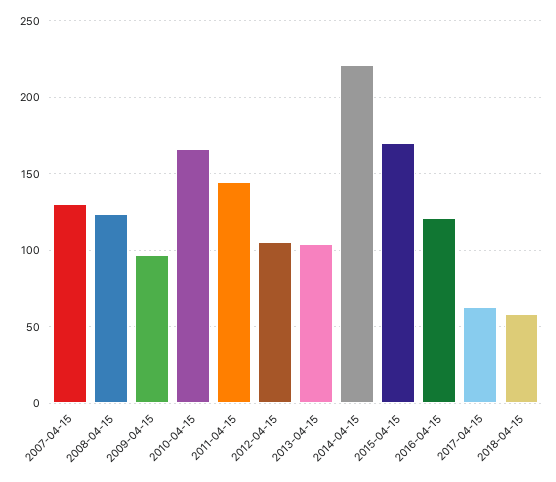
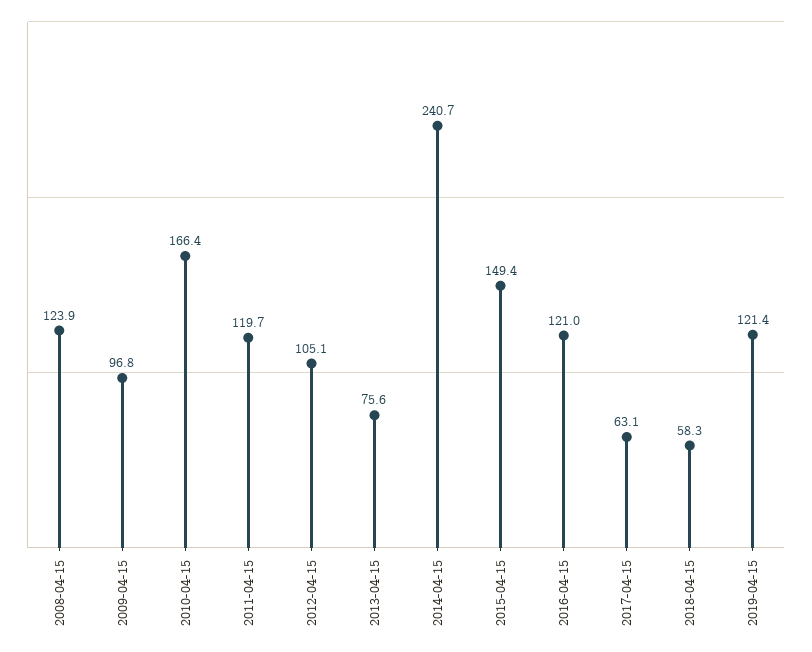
2007-04-15: 130 -> none
2011-04-15: 145 -> 119.7
2013-04-15: 105 -> 75.6
2014-04-15: 220 -> 240.7
2015-04-15: 170 -> 149.4
2019-04-15: none -> 121.4

